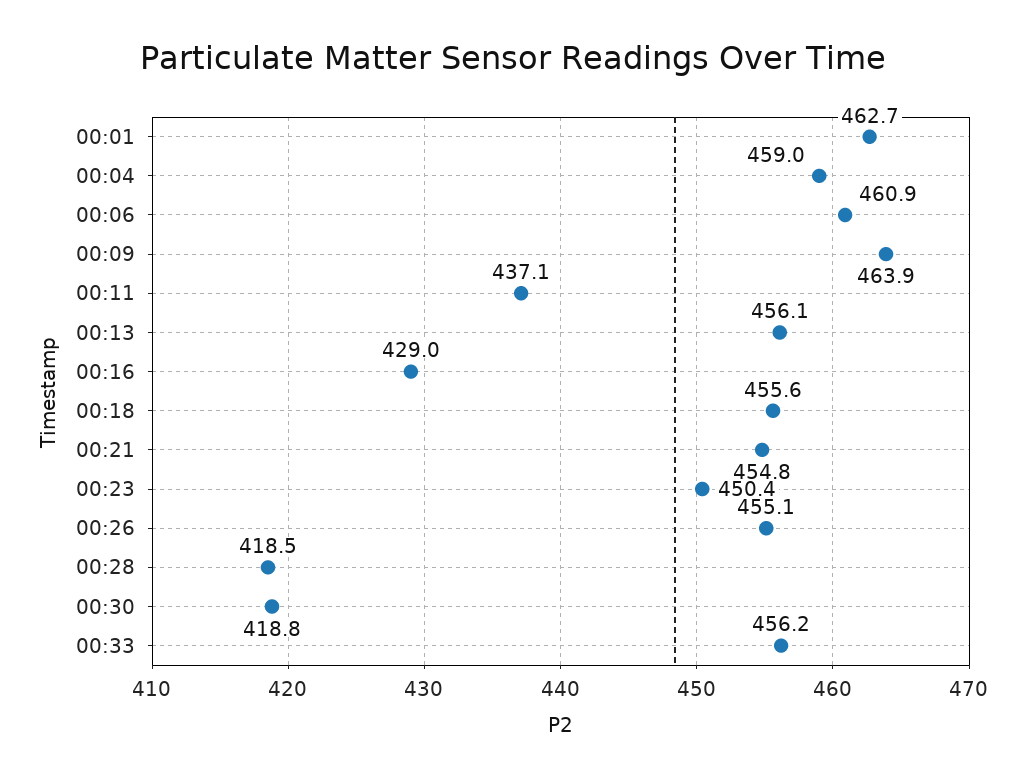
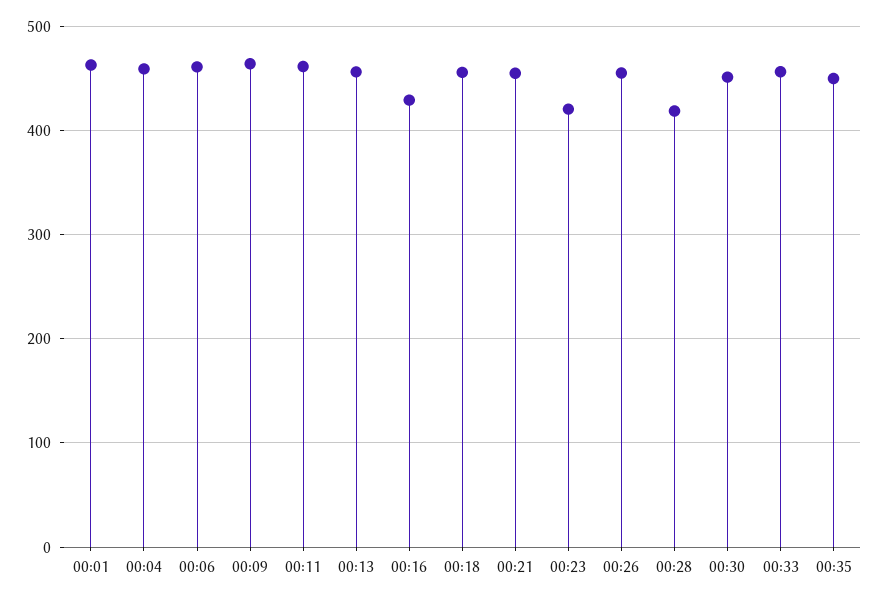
00:11: 437.1 -> 460
00:23: 450.4 -> 420
00:30: 418.8 -> 450
00:35: none -> 450

